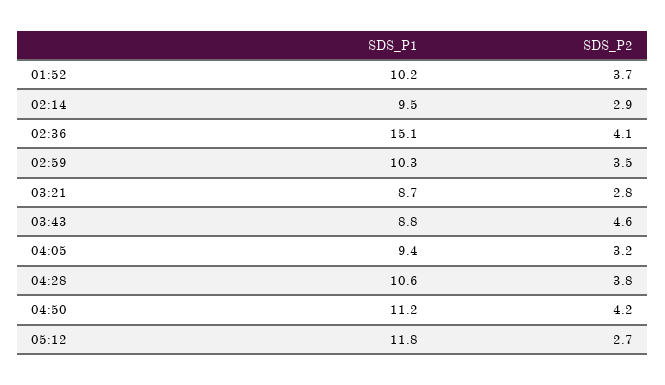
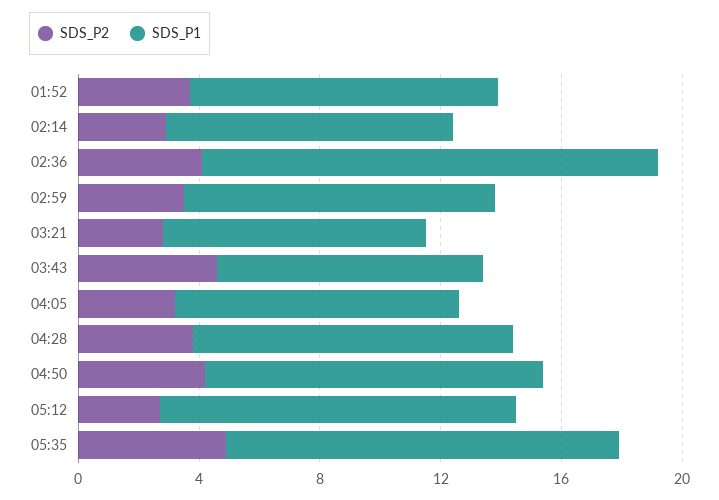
SDS_P2, 05:35: none -> 5
SDS_P1, 05:35: none -> 13

